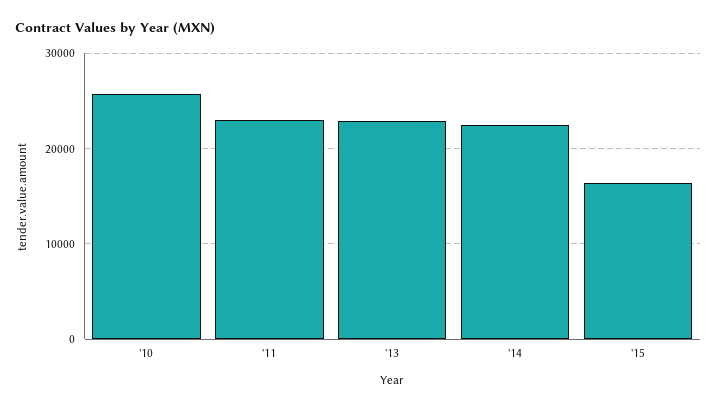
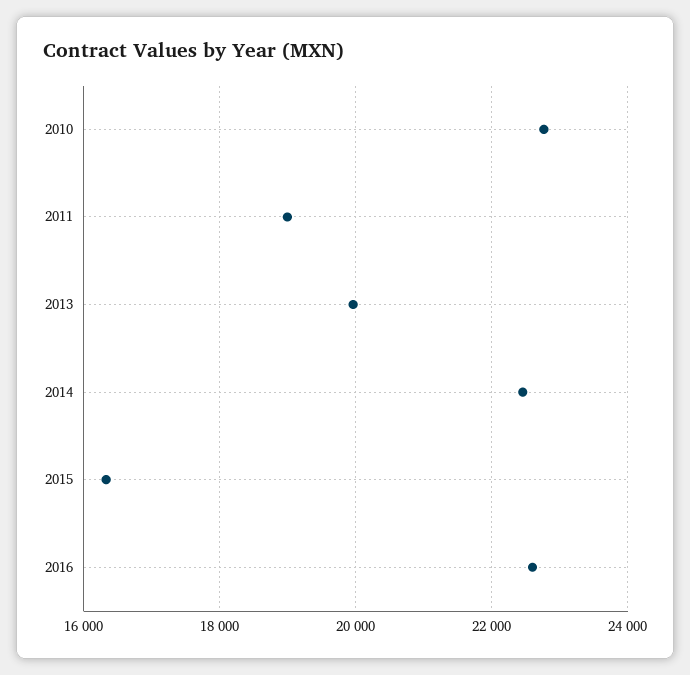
'10: 26000 -> 22800
'11: 23000 -> 19000
'13: 23000 -> 20000
2016: none -> 22600

